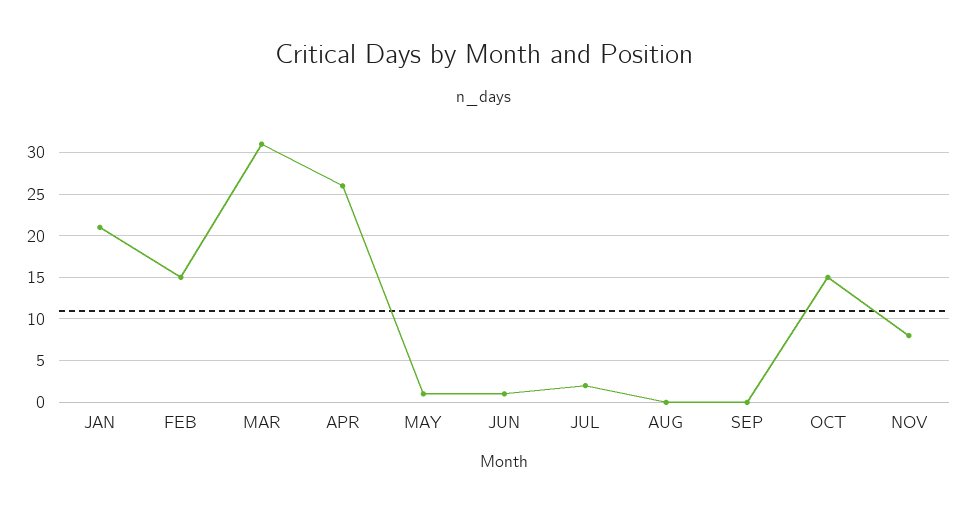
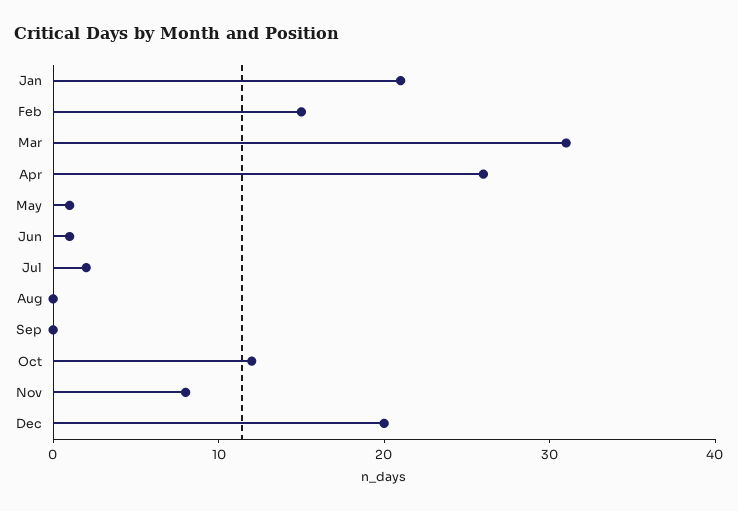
OCT: 15 -> 12
Dec: none -> 20

